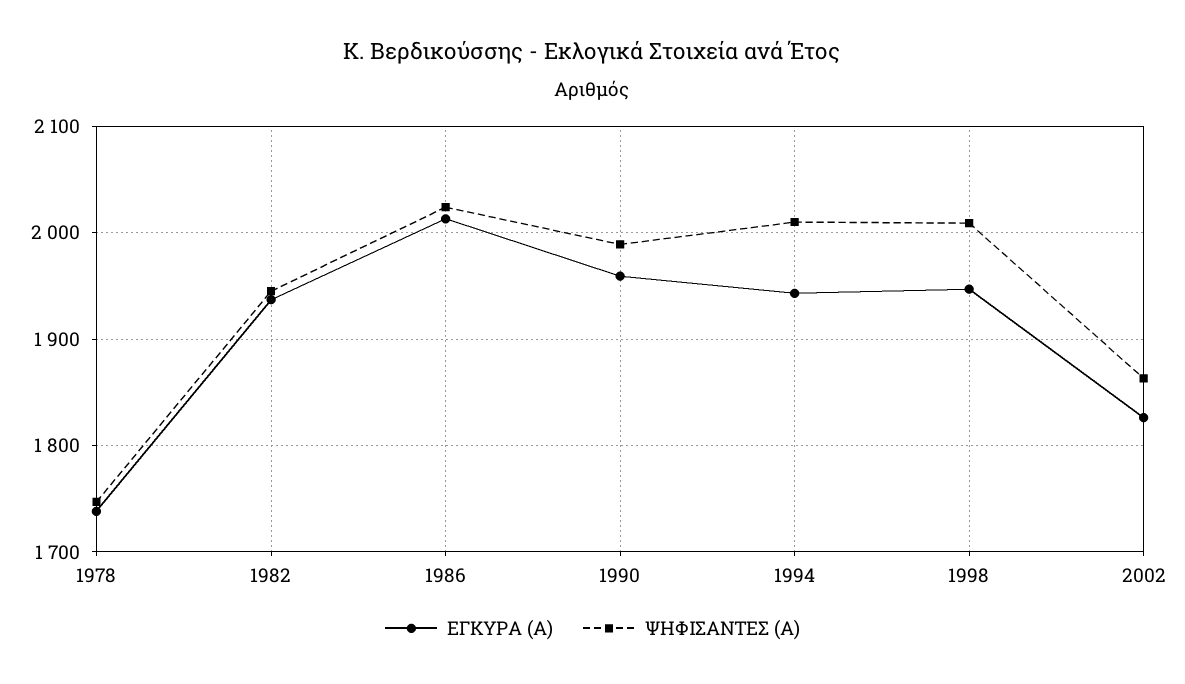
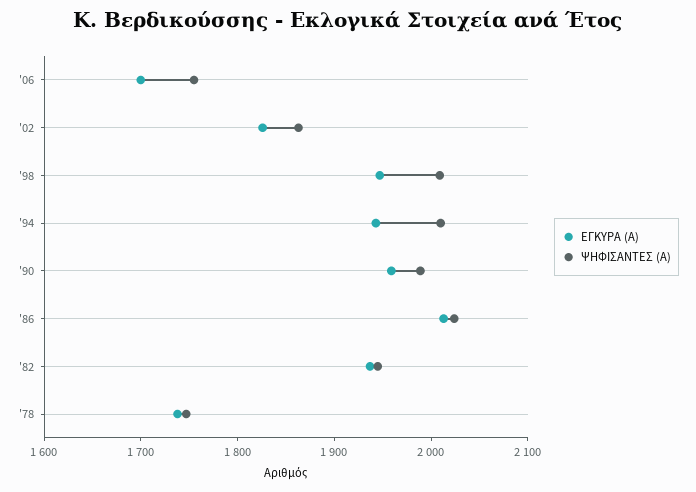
ΕΓΚΥΡΑ (Α), '06: none -> 1700
ΨΗΦΙΣΑΝΤΕΣ (Α), '06: none -> 1760

